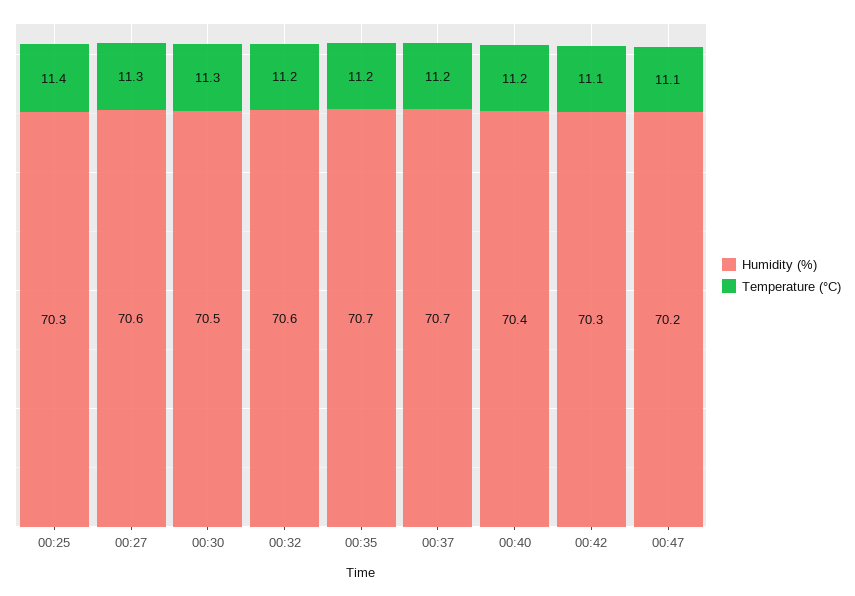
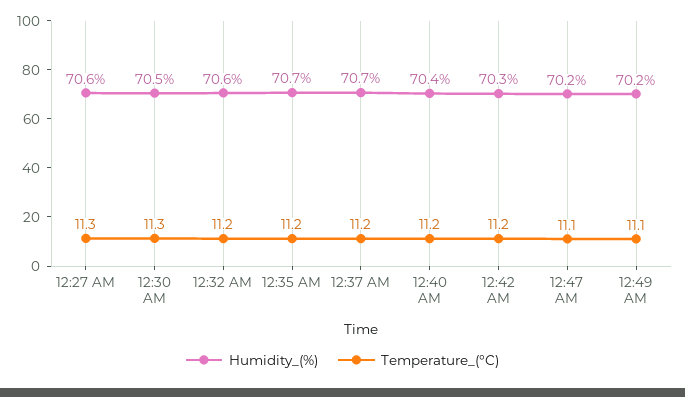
Humidity (%), 00:25: 70.3 -> none
Temperature (°C), 00:25: 11.4 -> none
Temperature (°C), 00:42: 11.1 -> 11.2
Humidity (%), 12:49 AM: none -> 70.2
Temperature (°C), 12:49 AM: none -> 11.1

